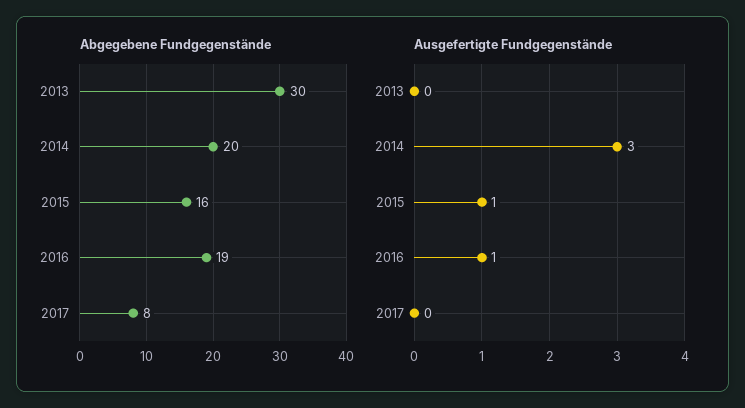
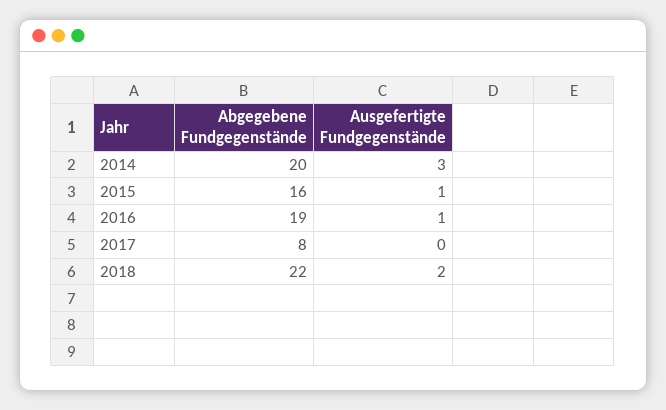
Abgegebene Fundgegenstände, 2013: 30 -> none
Ausgefertigte Fundgegenstände, 2013: 0 -> none
Abgegebene Fundgegenstände, 2018: none -> 22
Ausgefertigte Fundgegenstände, 2018: none -> 2

